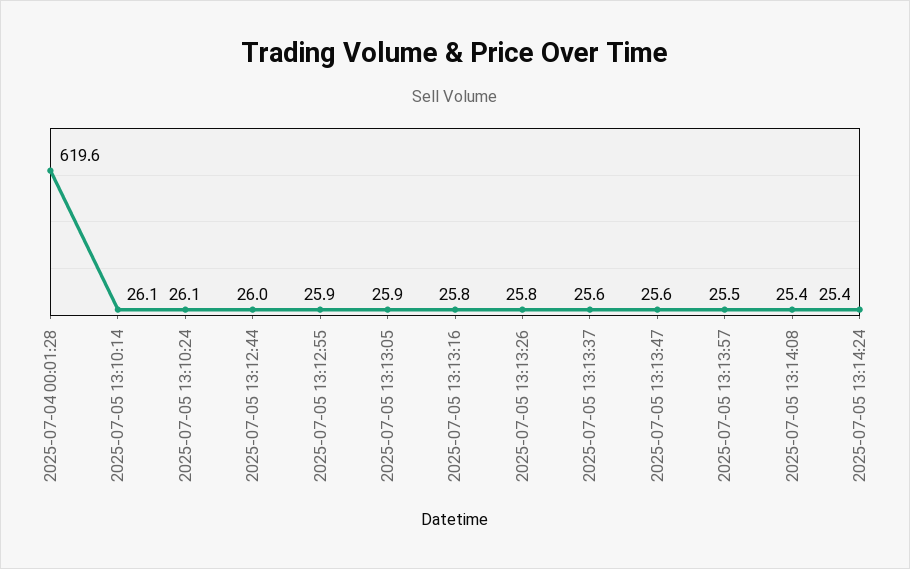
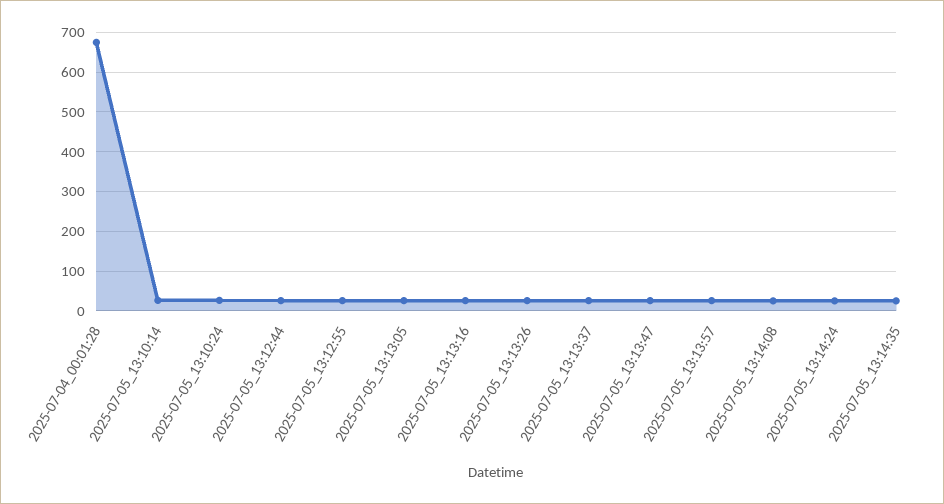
2025-07-04 00:01:28: 619.6 -> 680
2025-07-05_13:14:35: none -> 20

